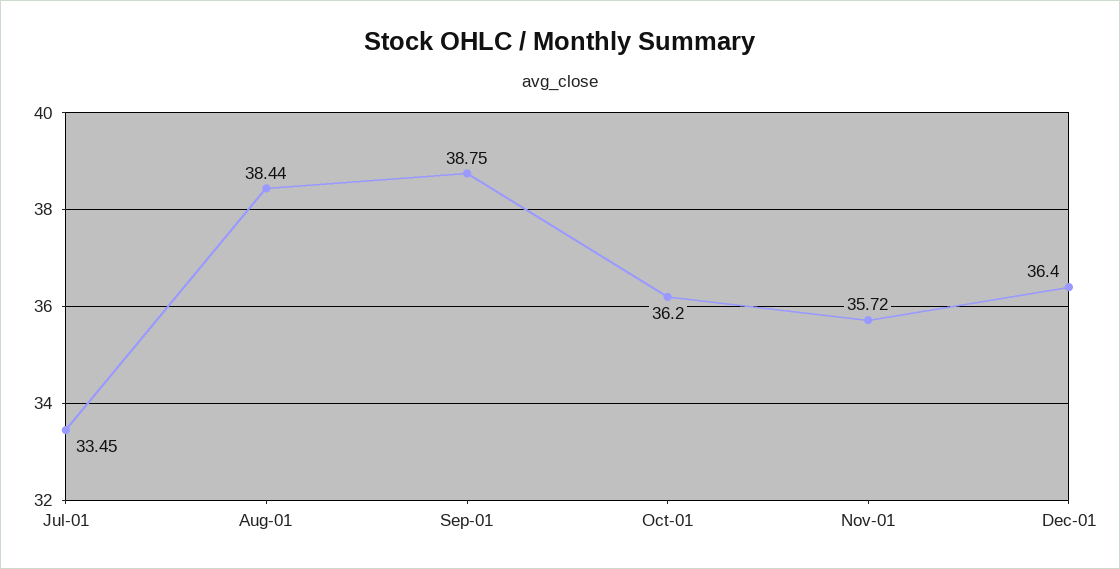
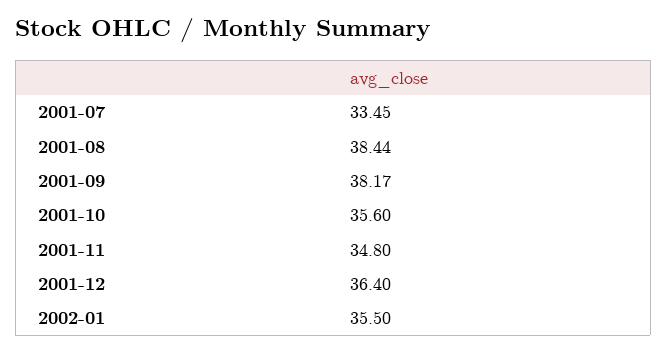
Sep-01: 38.75 -> 38.17
Oct-01: 36.2 -> 35.6
Nov-01: 35.72 -> 34.8
2002-01: none -> 35.5

